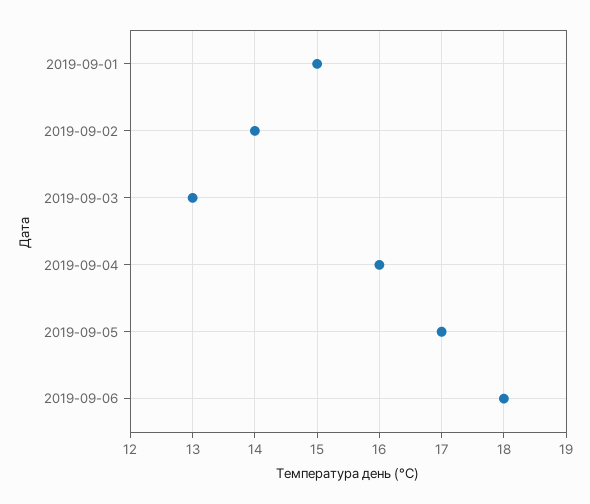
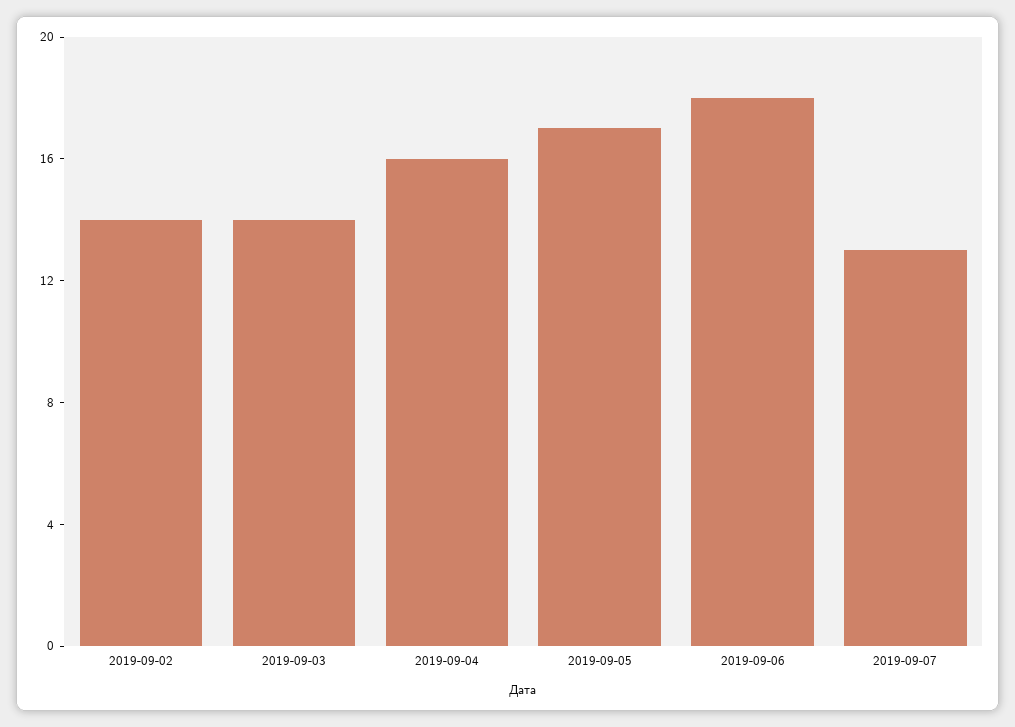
2019-09-01: 15 -> none
2019-09-03: 13 -> 14
2019-09-07: none -> 13

